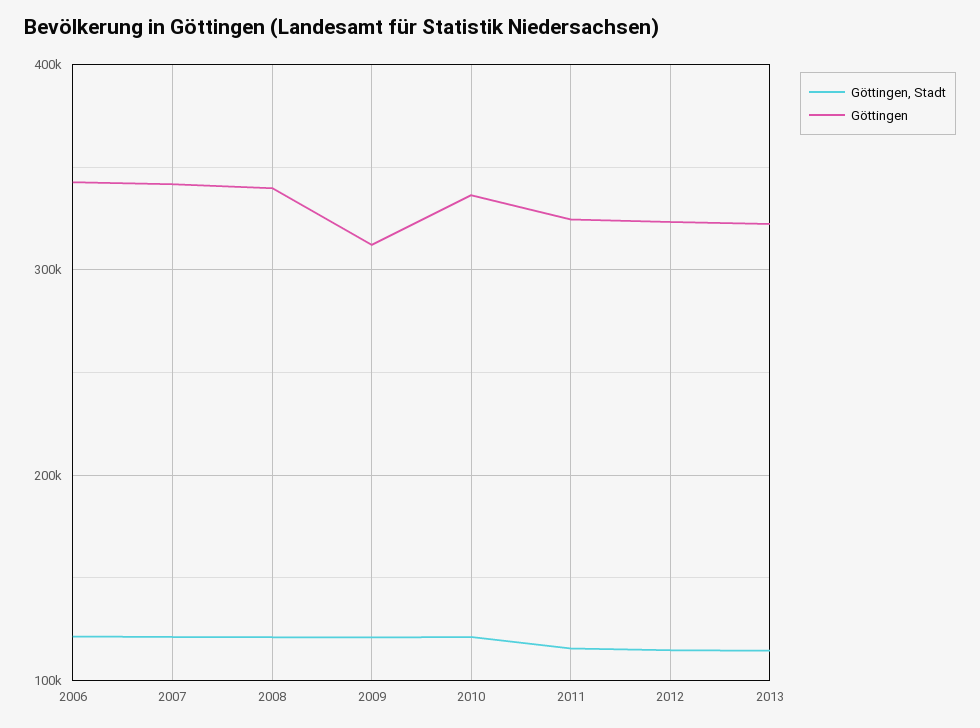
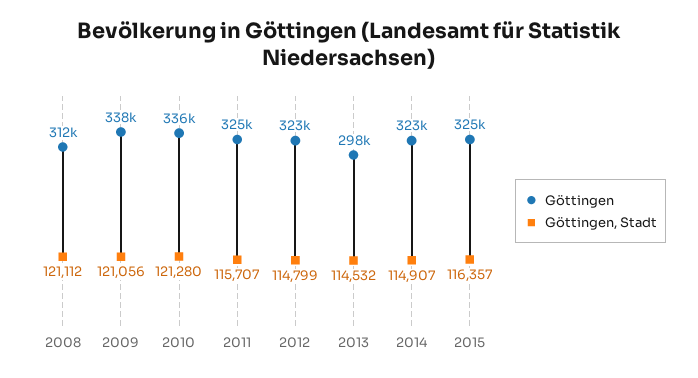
Göttingen, Stadt, 2006: 120000 -> none
Göttingen, 2006: 340000 -> none
Göttingen, Stadt, 2007: 120000 -> none
Göttingen, 2007: 340000 -> none
Göttingen, 2008: 340000 -> 312000
Göttingen, 2009: 310000 -> 338000
Göttingen, 2013: 320000 -> 298000
Göttingen, 2014: none -> 323000
Göttingen, Stadt, 2014: none -> 114907
Göttingen, 2015: none -> 325000
Göttingen, Stadt, 2015: none -> 116357

